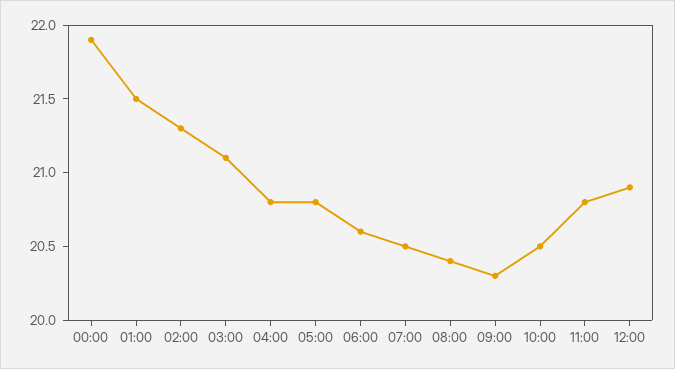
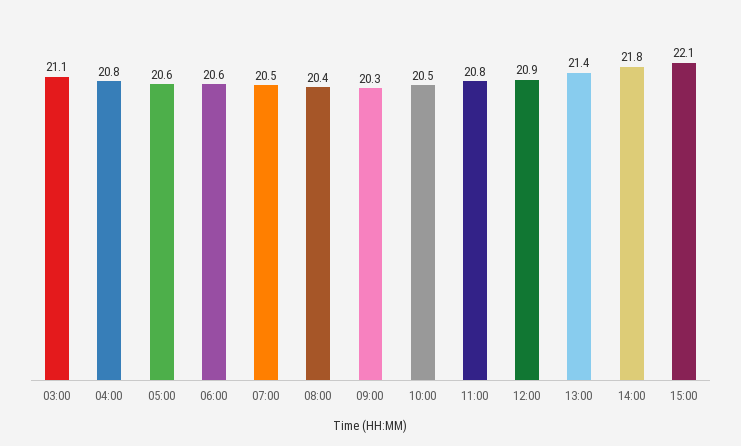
00:00: 21.9 -> none
01:00: 21.5 -> none
02:00: 21.3 -> none
05:00: 20.8 -> 20.6
13:00: none -> 21.4
14:00: none -> 21.8
15:00: none -> 22.1

